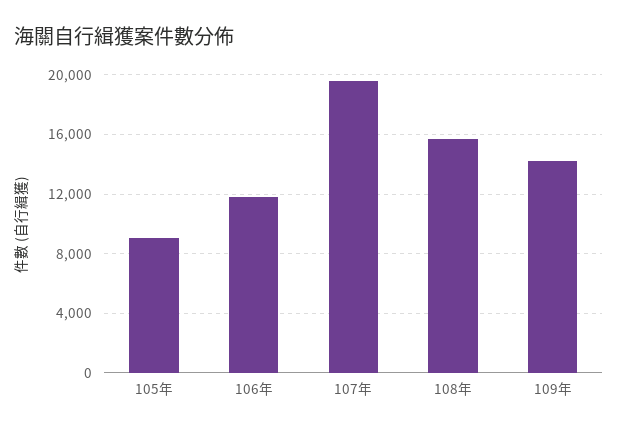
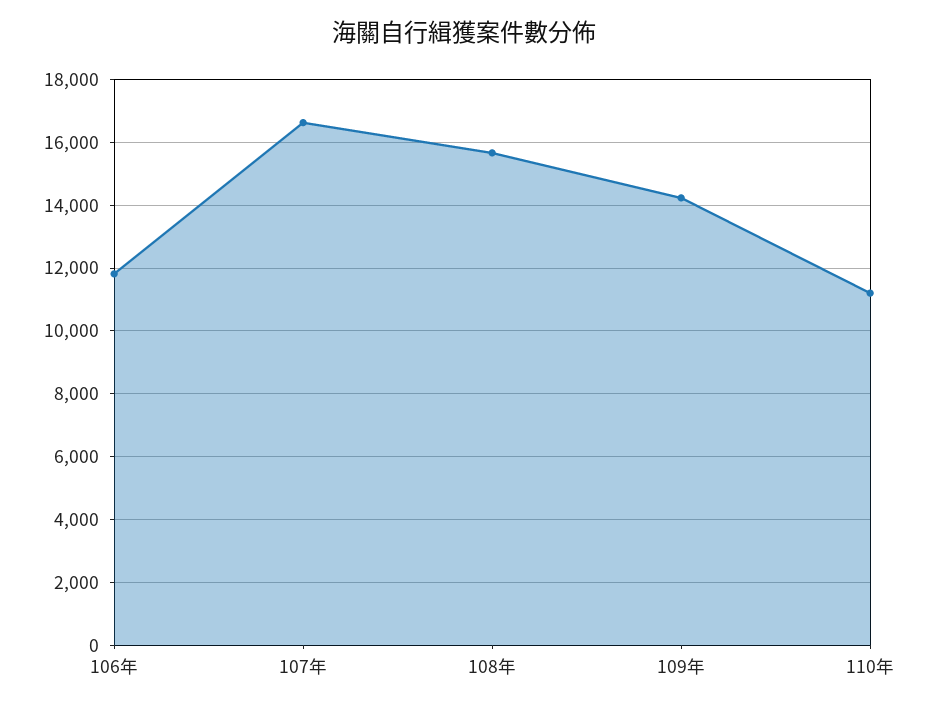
105年: 9000 -> none
107年: 19500 -> 16600
110年: none -> 11200

